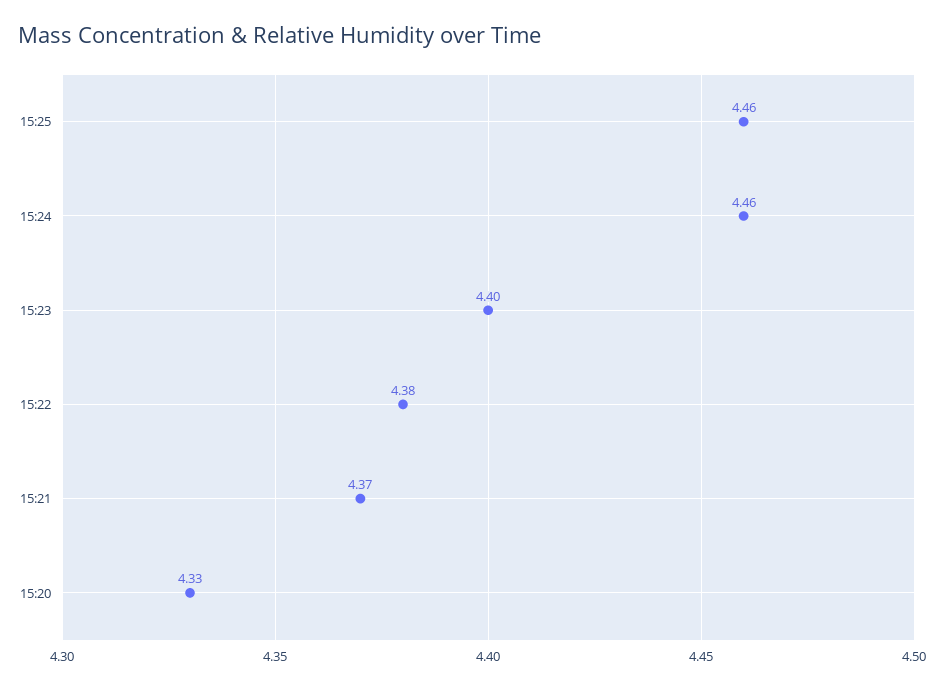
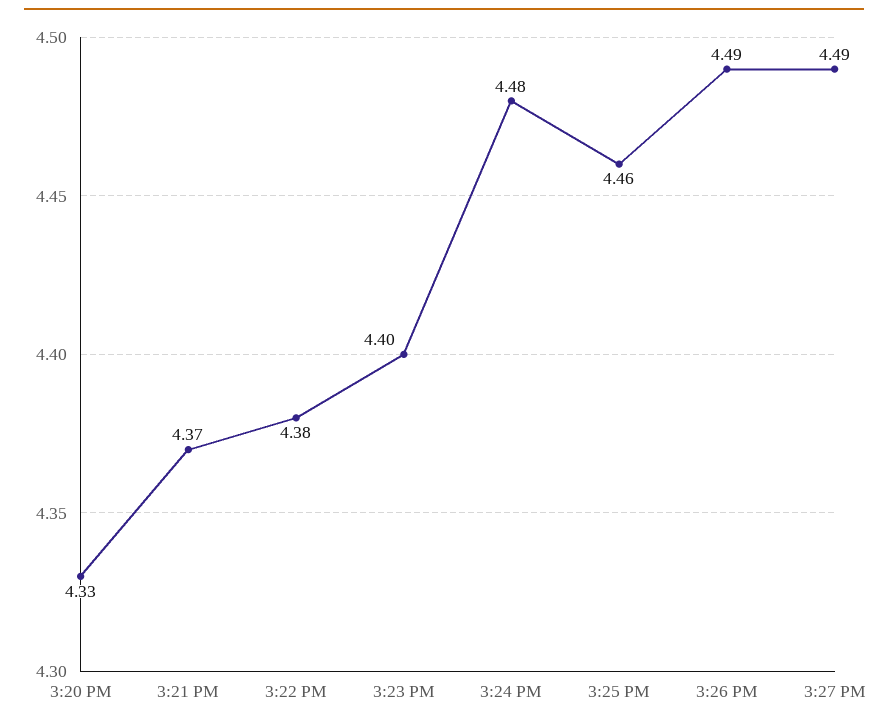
15:24: 4.46 -> 4.48
3:26 PM: none -> 4.49
3:27 PM: none -> 4.49

